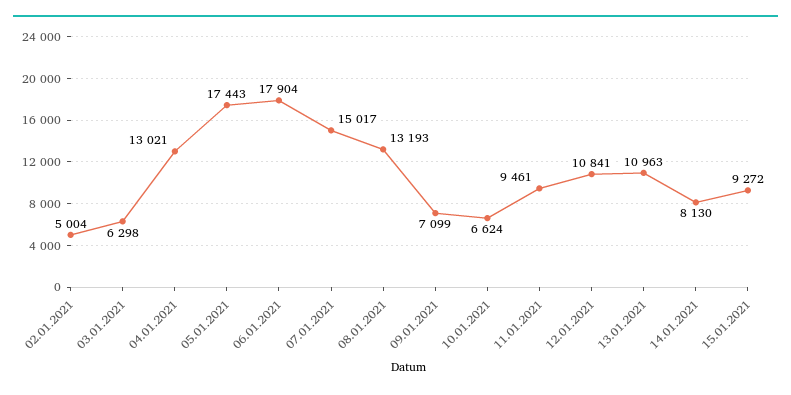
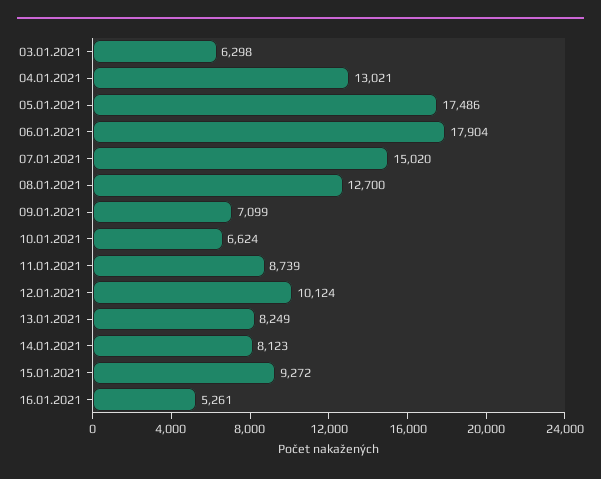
02.01.2021: 5004 -> none
05.01.2021: 17443 -> 17486
07.01.2021: 15017 -> 15020
08.01.2021: 13193 -> 12700
11.01.2021: 9461 -> 8739
12.01.2021: 10841 -> 10124
13.01.2021: 10963 -> 8249
14.01.2021: 8130 -> 8123
16.01.2021: none -> 5261

